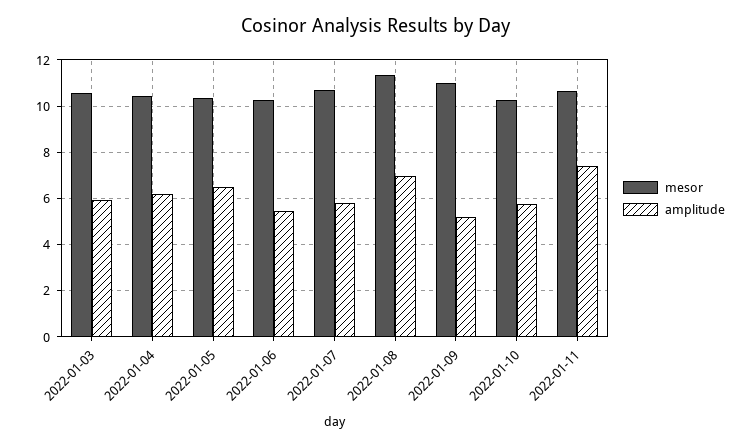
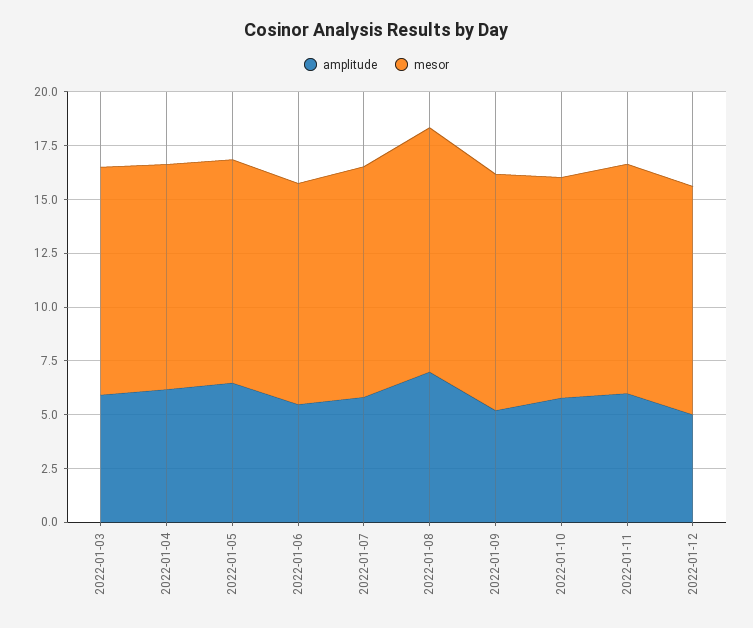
amplitude, 2022-01-11: 7.5 -> 6
amplitude, 2022-01-12: none -> 5
mesor, 2022-01-12: none -> 10.5

